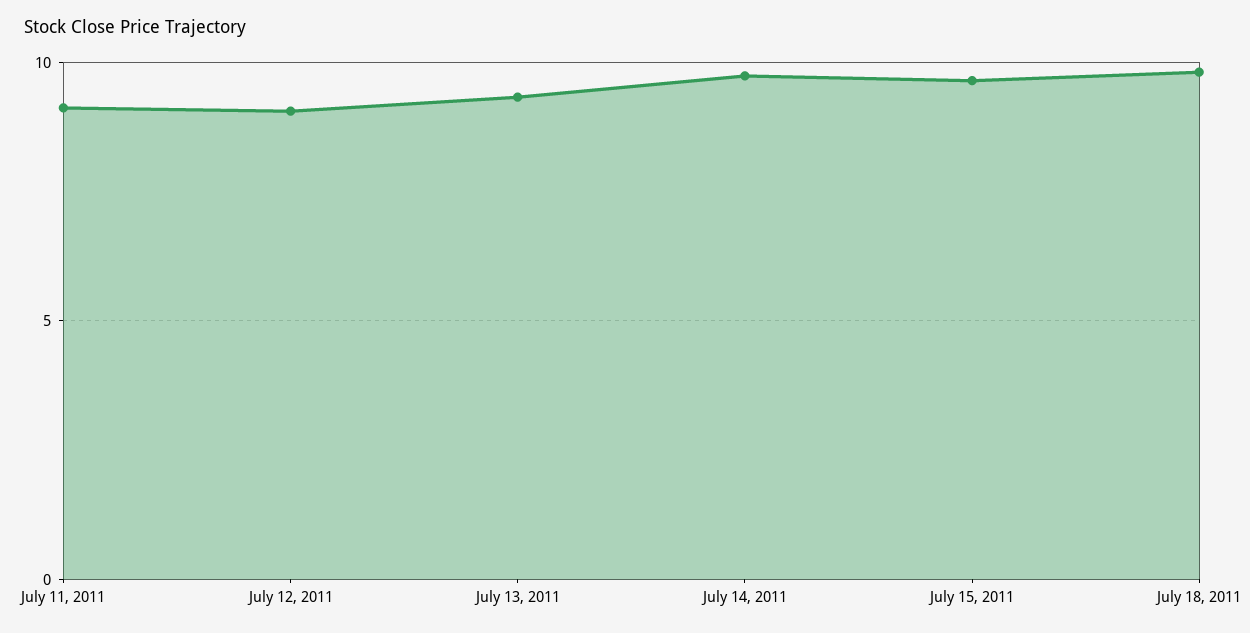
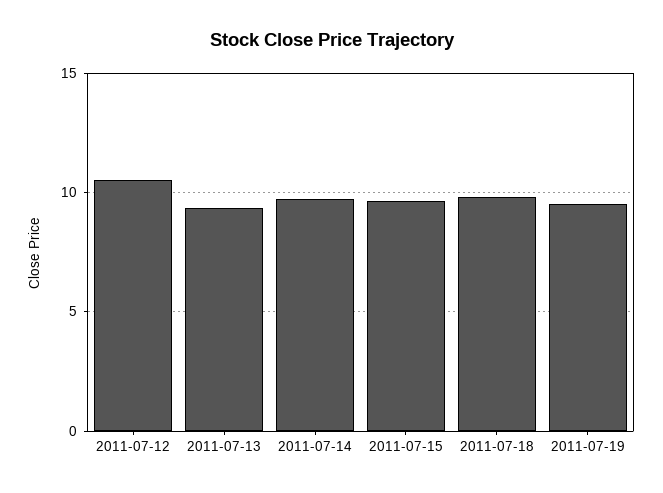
July 11, 2011: 9 -> none
July 12, 2011: 9 -> 10.5
2011-07-19: none -> 9.5

